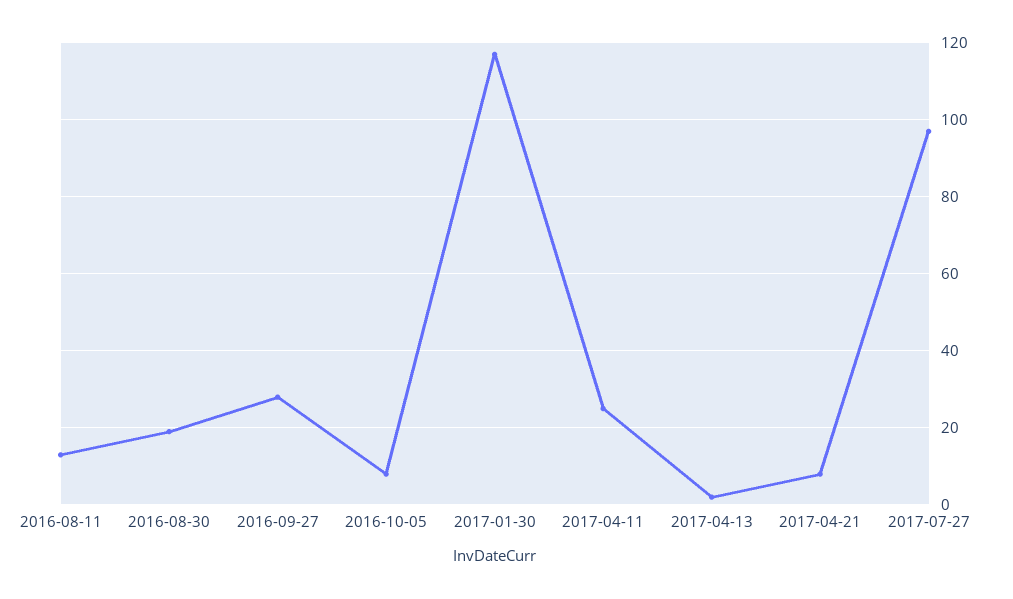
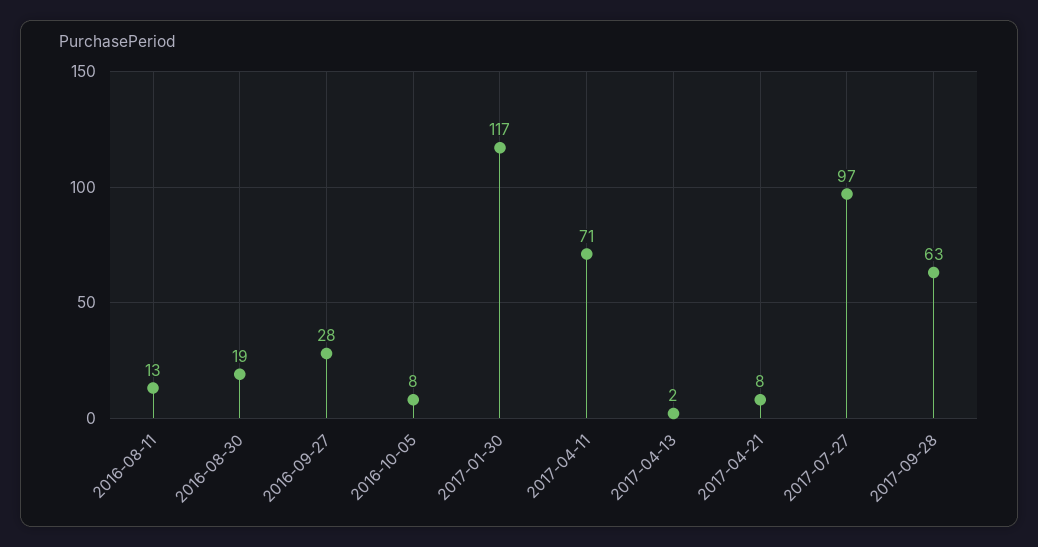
2017-04-11: 25 -> 71
2017-09-28: none -> 63

